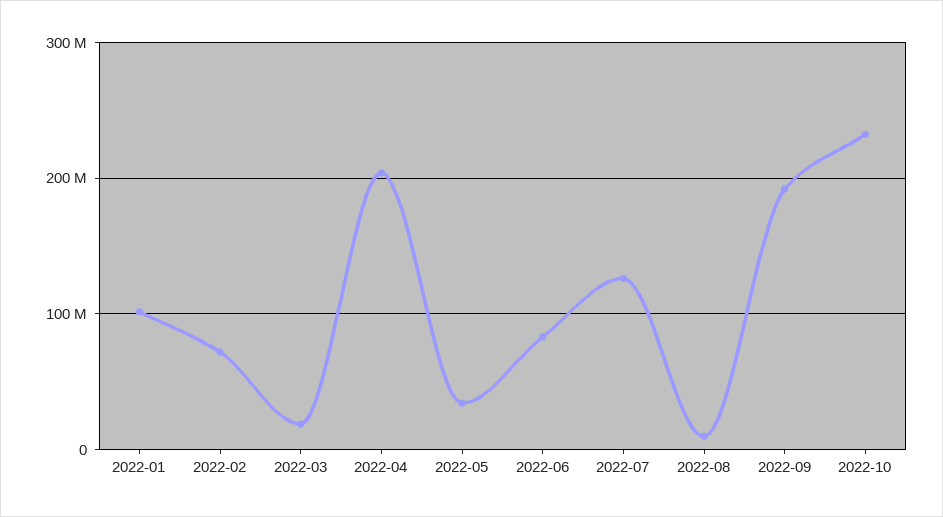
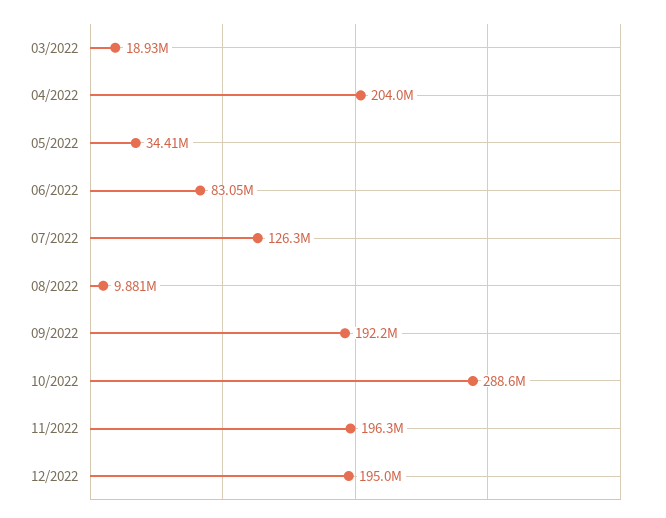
2022-01: 100000000 -> none
2022-02: 70000000 -> none
2022-10: 230000000 -> 288600000
11/2022: none -> 196300000
12/2022: none -> 195000000

